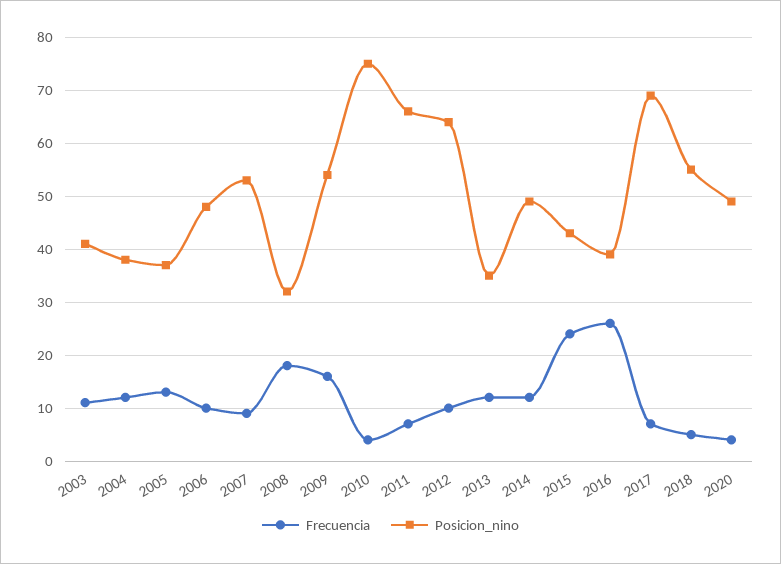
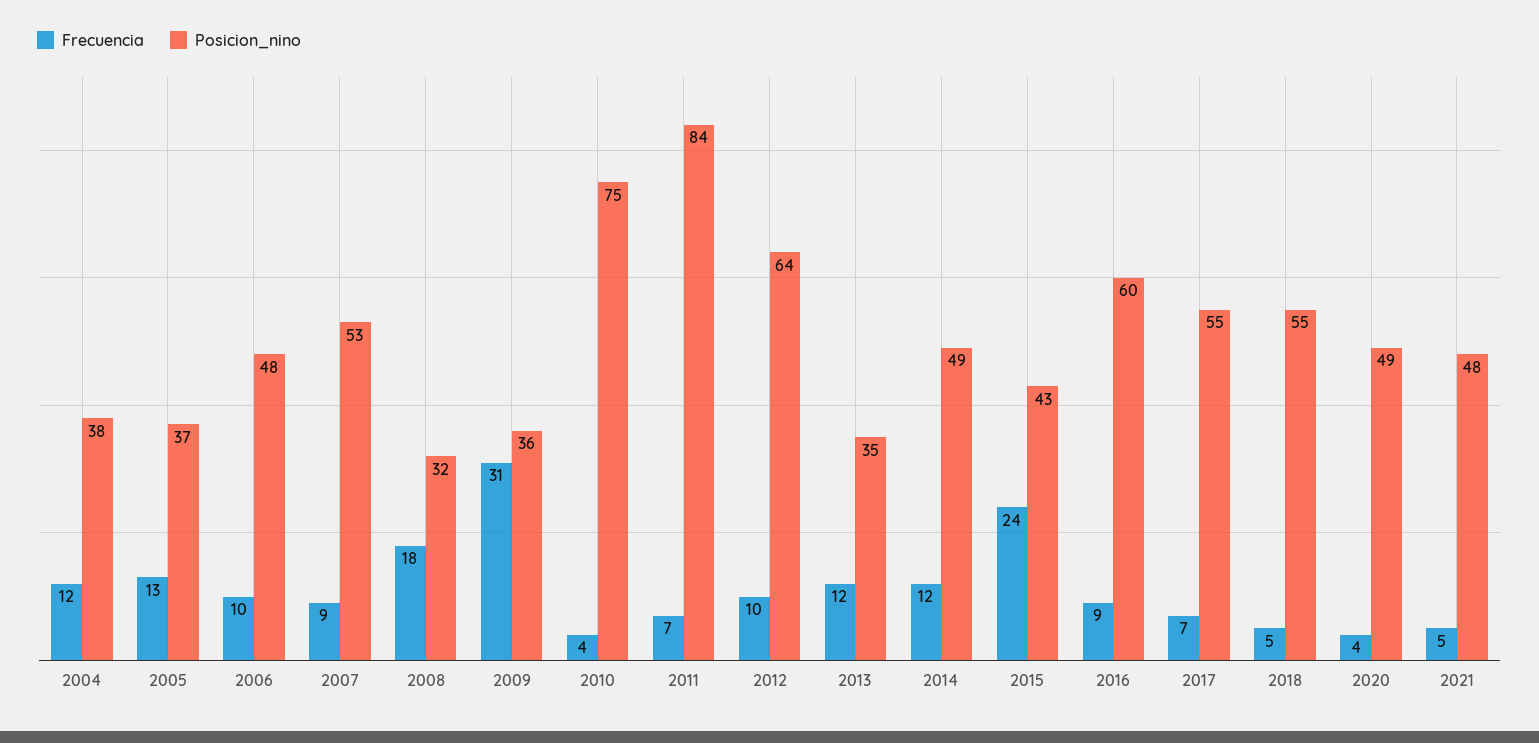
Frecuencia, 2003: 10 -> none
Posicion_nino, 2003: 40 -> none
Frecuencia, 2009: 15 -> 31
Posicion_nino, 2009: 55 -> 36
Posicion_nino, 2011: 65 -> 84
Frecuencia, 2016: 25 -> 9
Posicion_nino, 2016: 40 -> 60
Posicion_nino, 2017: 70 -> 55
Frecuencia, 2021: none -> 5
Posicion_nino, 2021: none -> 48

